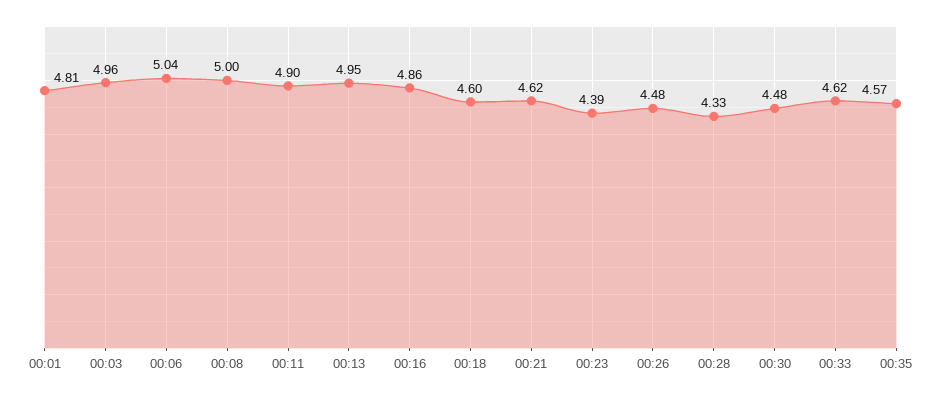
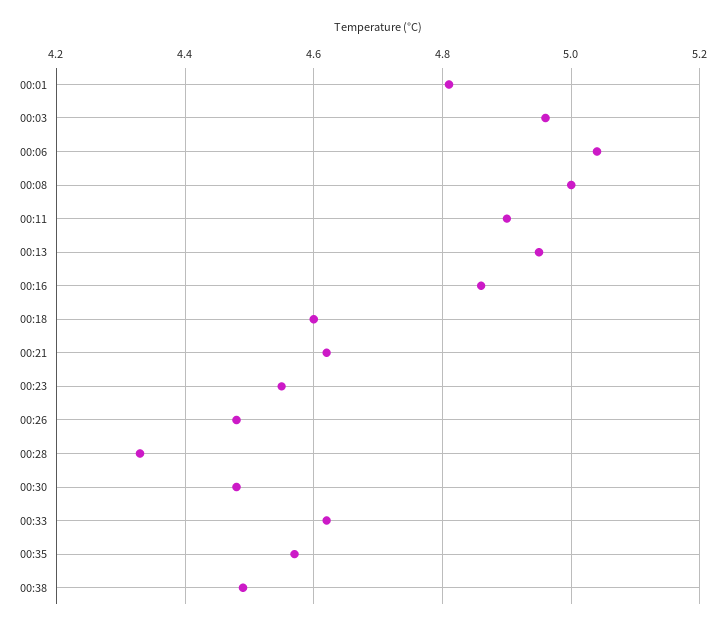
00:23: 4.39 -> 4.55
00:38: none -> 4.5

